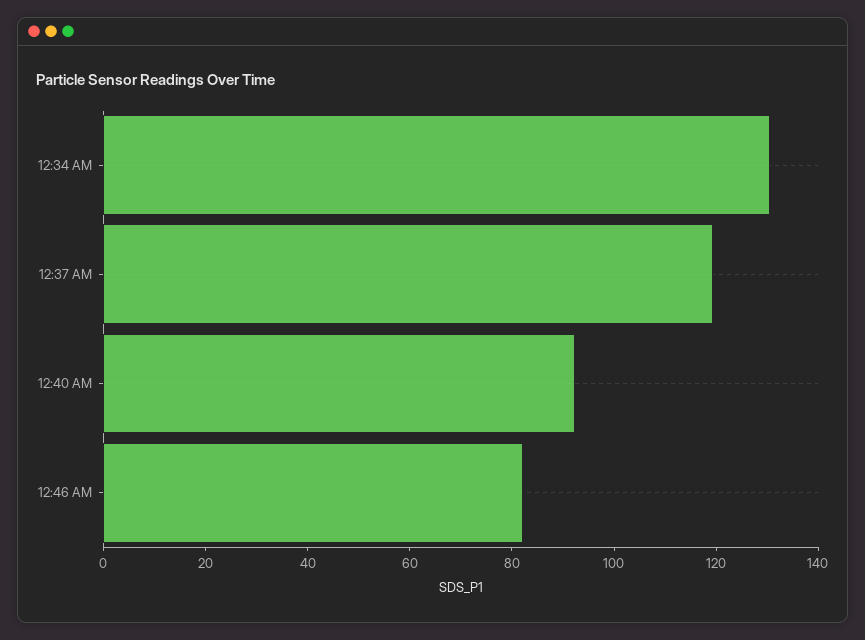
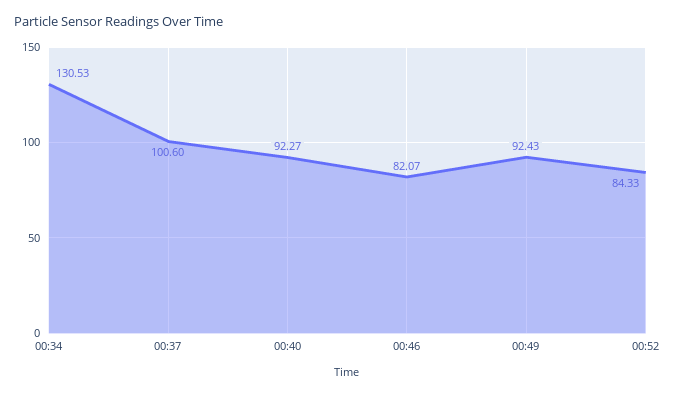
12:37 AM: 120 -> 100.6
00:49: none -> 92.43
00:52: none -> 84.33

